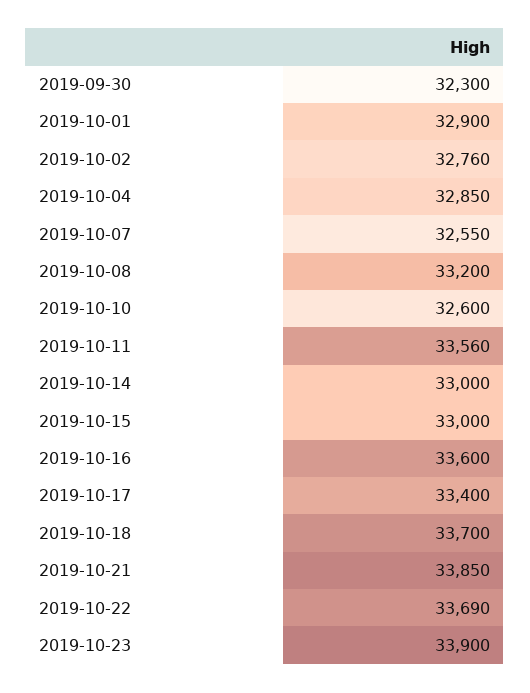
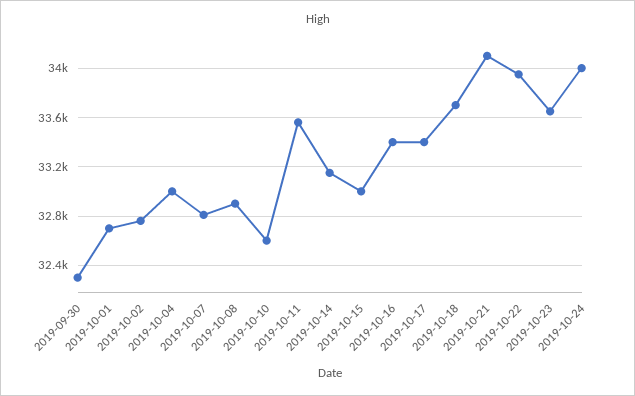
2019-10-01: 32900 -> 32700
2019-10-04: 32850 -> 33000
2019-10-07: 32550 -> 32800
2019-10-08: 33200 -> 32900
2019-10-14: 33000 -> 33150
2019-10-16: 33600 -> 33400
2019-10-21: 33850 -> 34100
2019-10-22: 33690 -> 33950
2019-10-23: 33900 -> 33650
2019-10-24: none -> 34000

